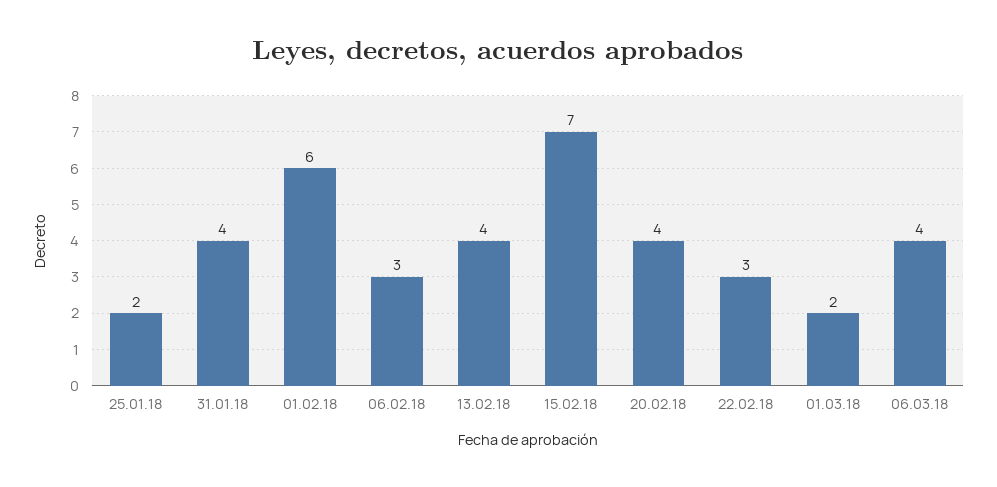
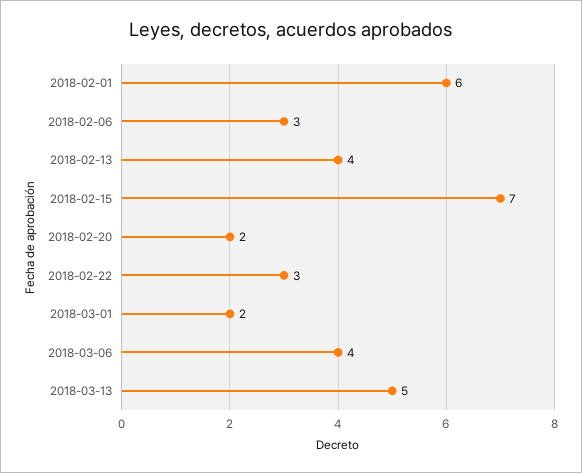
25.01.18: 2 -> none
31.01.18: 4 -> none
20.02.18: 4 -> 2
2018-03-13: none -> 5

